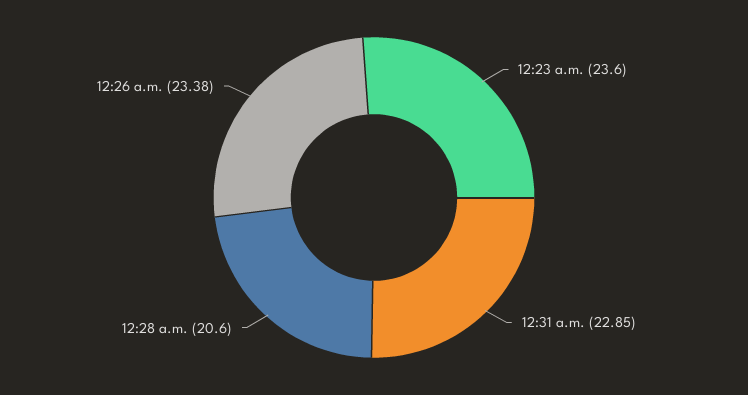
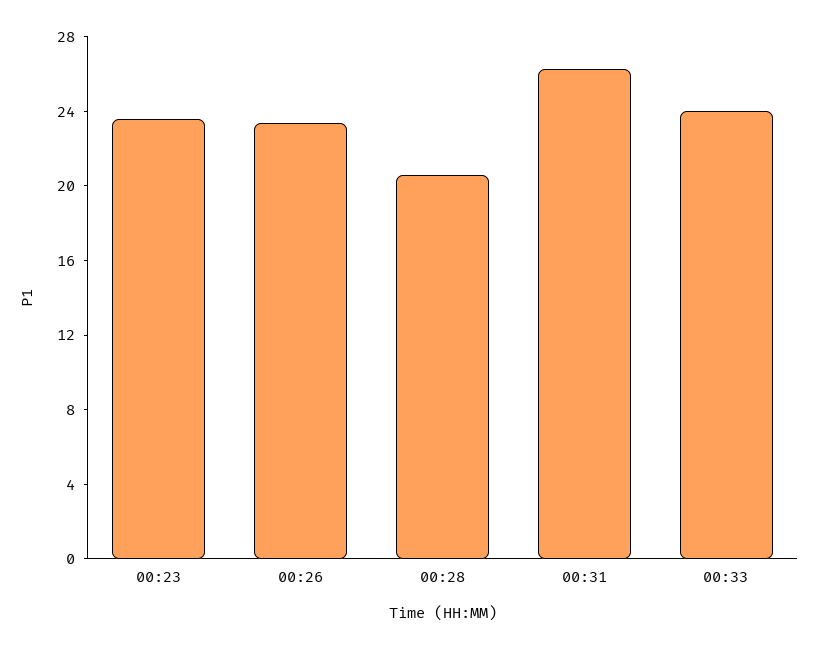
12:31 a.m.: 22.85 -> 26
00:33: none -> 24

